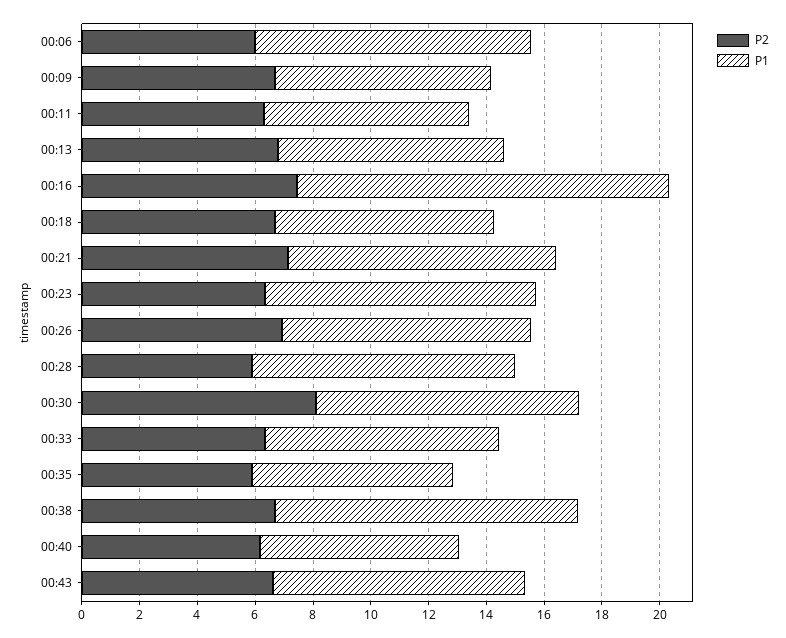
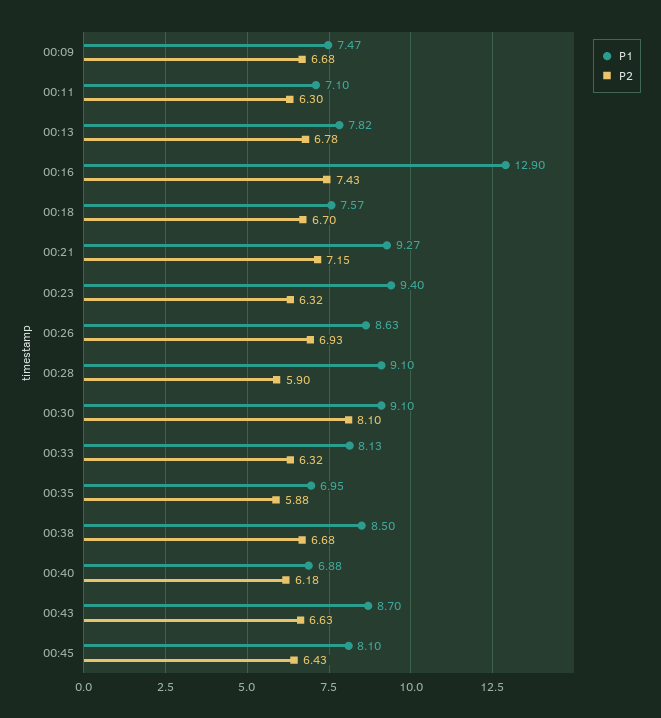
P2, 00:06: 6 -> none
P1, 00:06: 9.5 -> none
P1, 00:38: 10.5 -> 8.5
P1, 00:45: none -> 8.1
P2, 00:45: none -> 6.43

